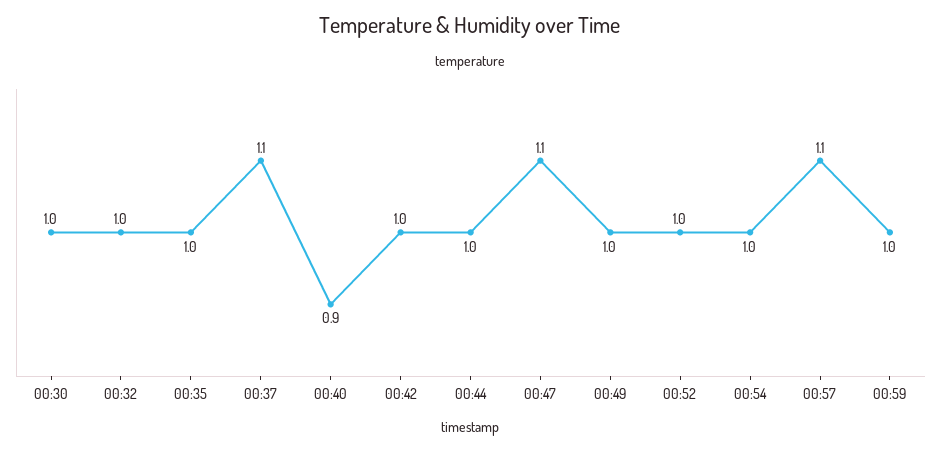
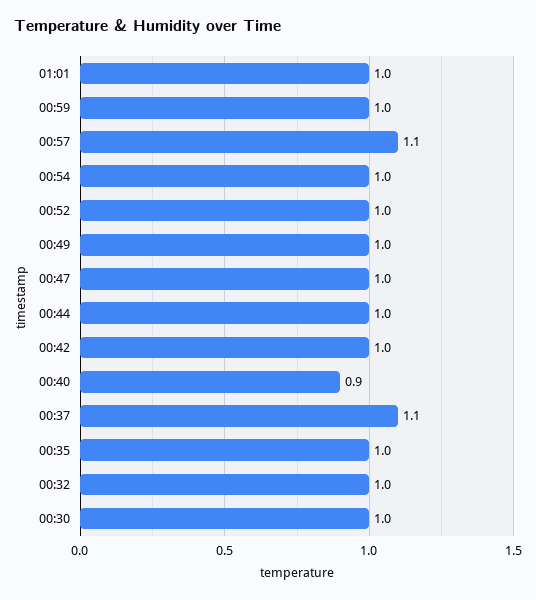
00:47: 1.1 -> 1
01:01: none -> 1

